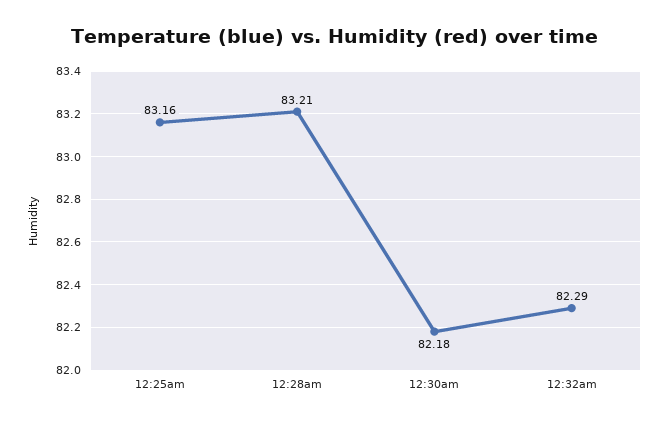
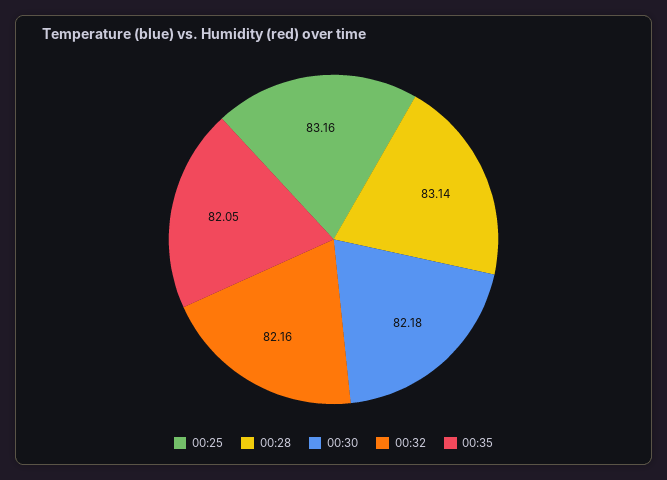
12:28am: 83.21 -> 83.14
12:32am: 82.29 -> 82.16
00:35: none -> 82.05

